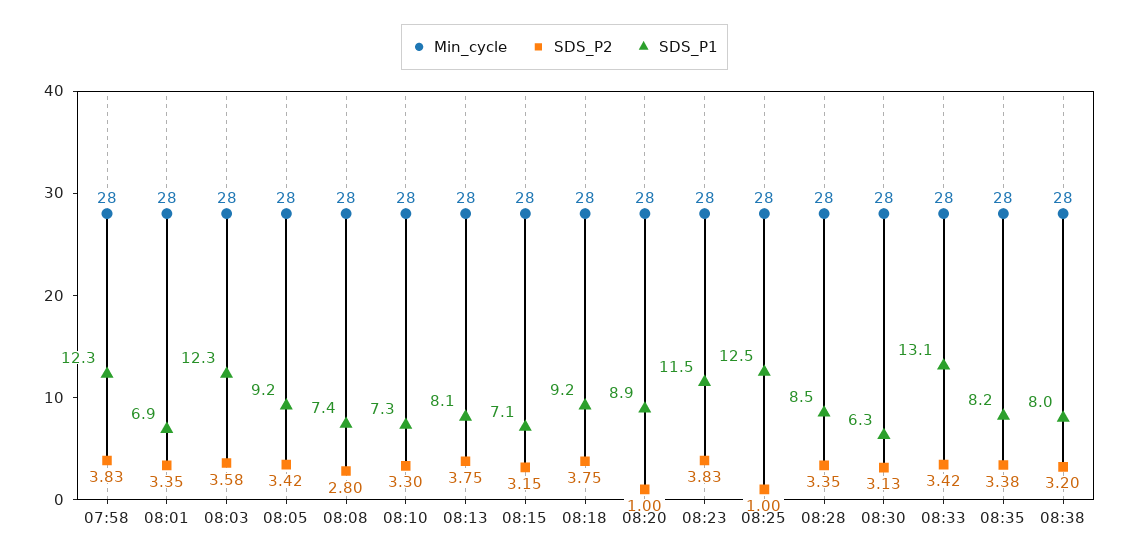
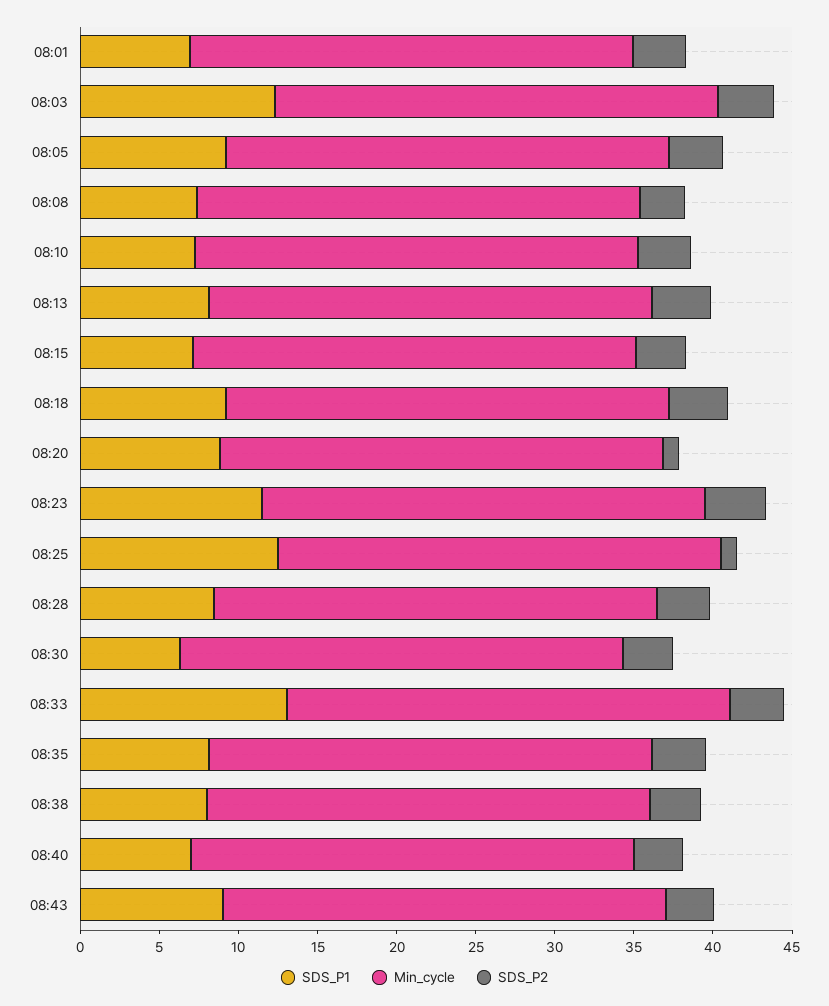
Min_cycle, 07:58: 28 -> none
SDS_P2, 07:58: 3.83 -> none
SDS_P1, 07:58: 12.3 -> none
SDS_P1, 08:40: none -> 7
Min_cycle, 08:40: none -> 28
SDS_P2, 08:40: none -> 3
SDS_P1, 08:43: none -> 9
Min_cycle, 08:43: none -> 28
SDS_P2, 08:43: none -> 3

